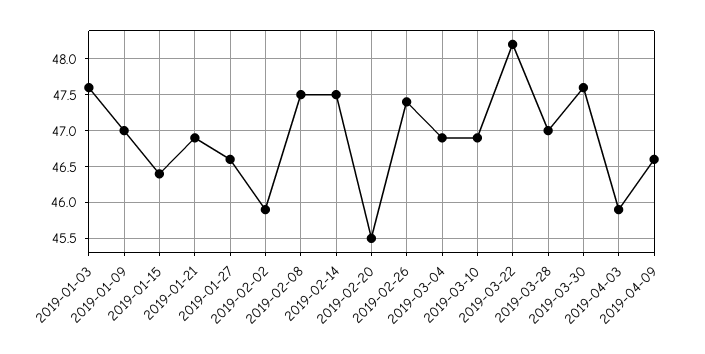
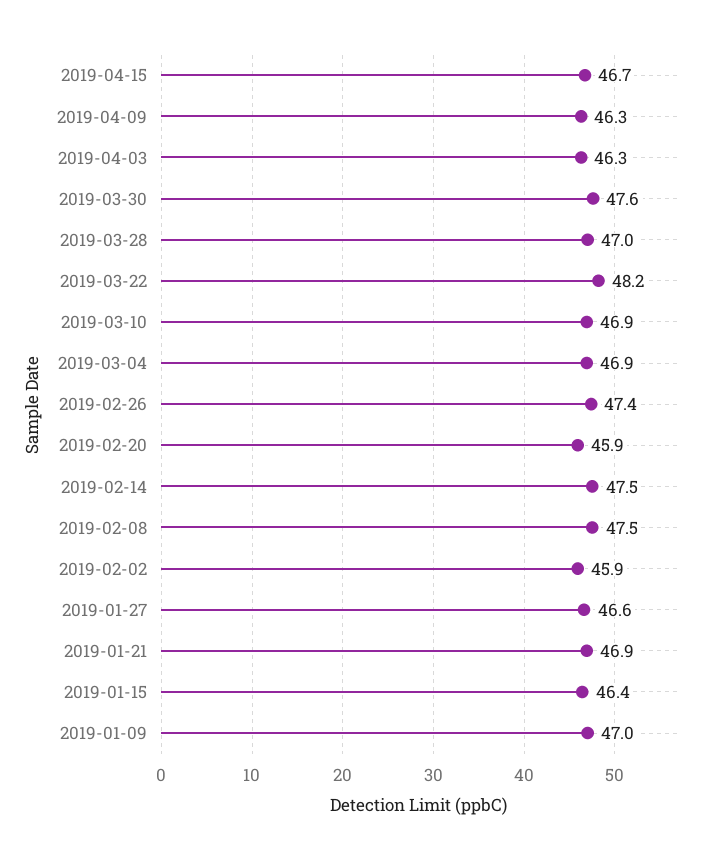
2019-01-03: 47.6 -> none
2019-02-20: 45.5 -> 45.9
2019-04-03: 45.9 -> 46.3
2019-04-09: 46.6 -> 46.3
2019-04-15: none -> 46.7

